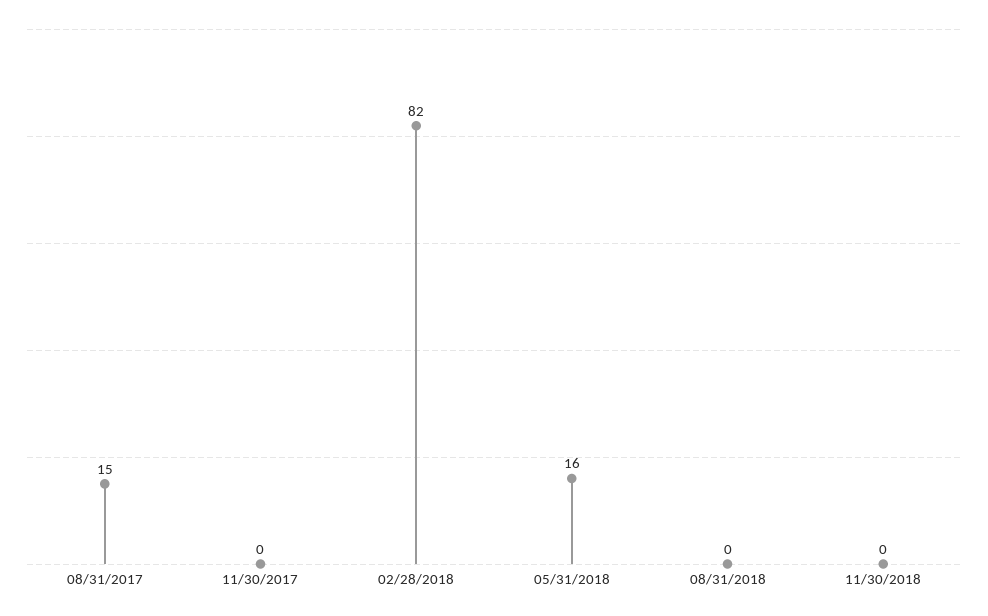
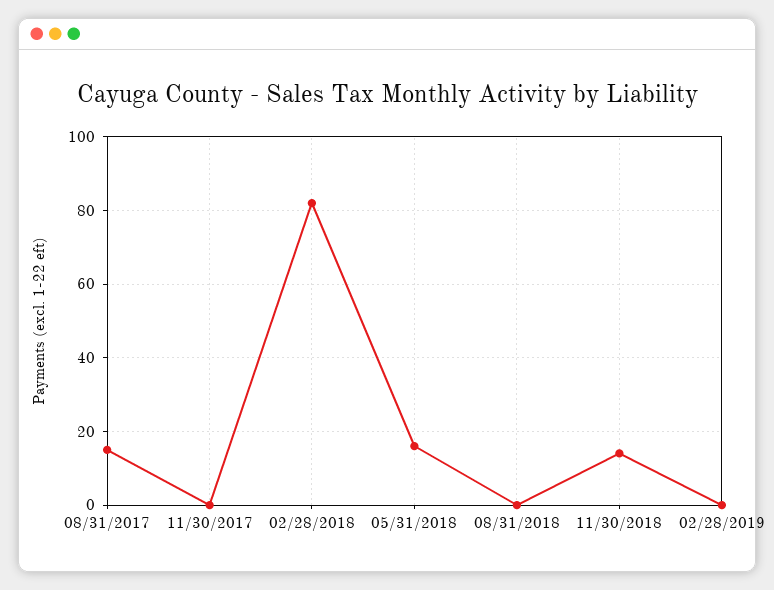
11/30/2018: 0 -> 15
02/28/2019: none -> 0

